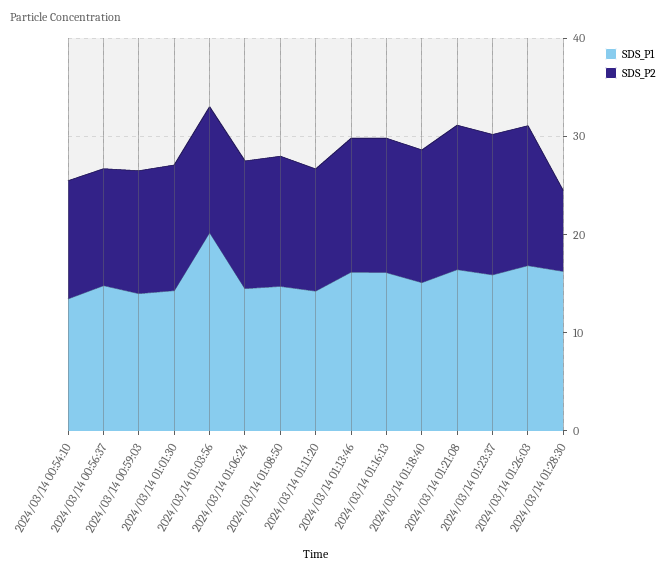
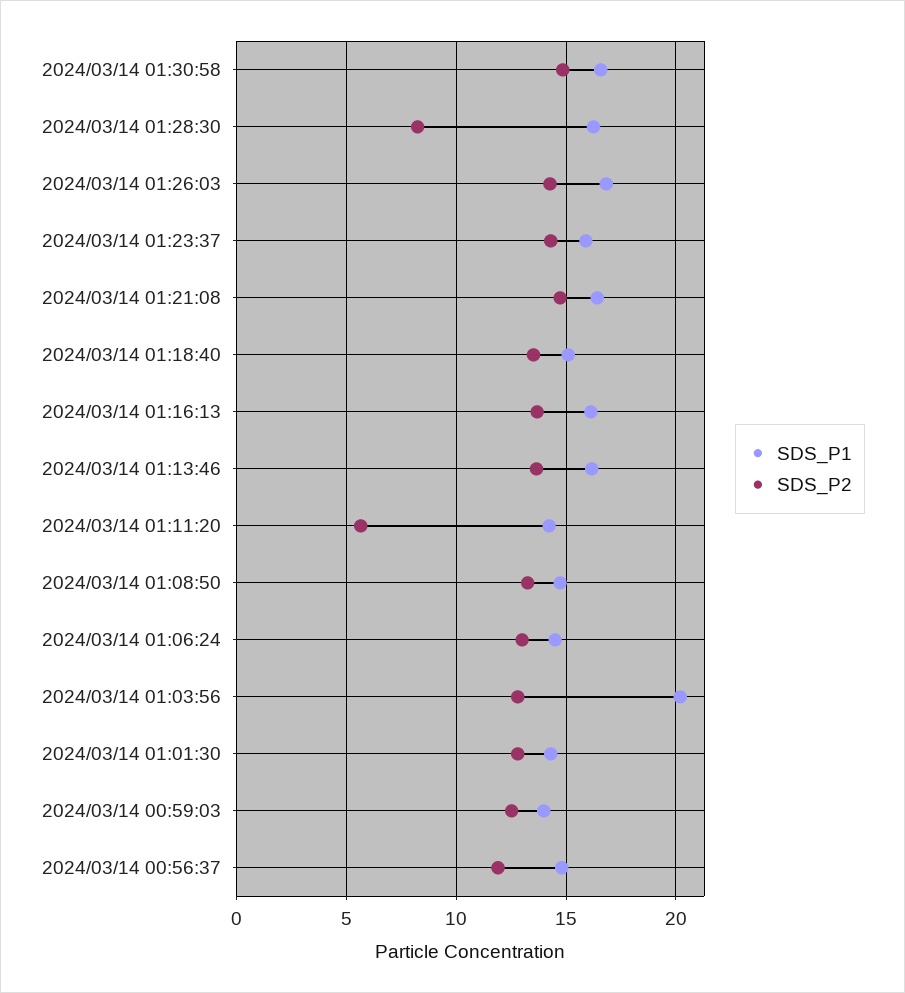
SDS_P1, 2024/03/14 00:54:10: 14 -> none
SDS_P2, 2024/03/14 00:54:10: 12 -> none
SDS_P2, 2024/03/14 01:11:20: 12 -> 5.5
SDS_P1, 2024/03/14 01:30:58: none -> 16.5
SDS_P2, 2024/03/14 01:30:58: none -> 15

